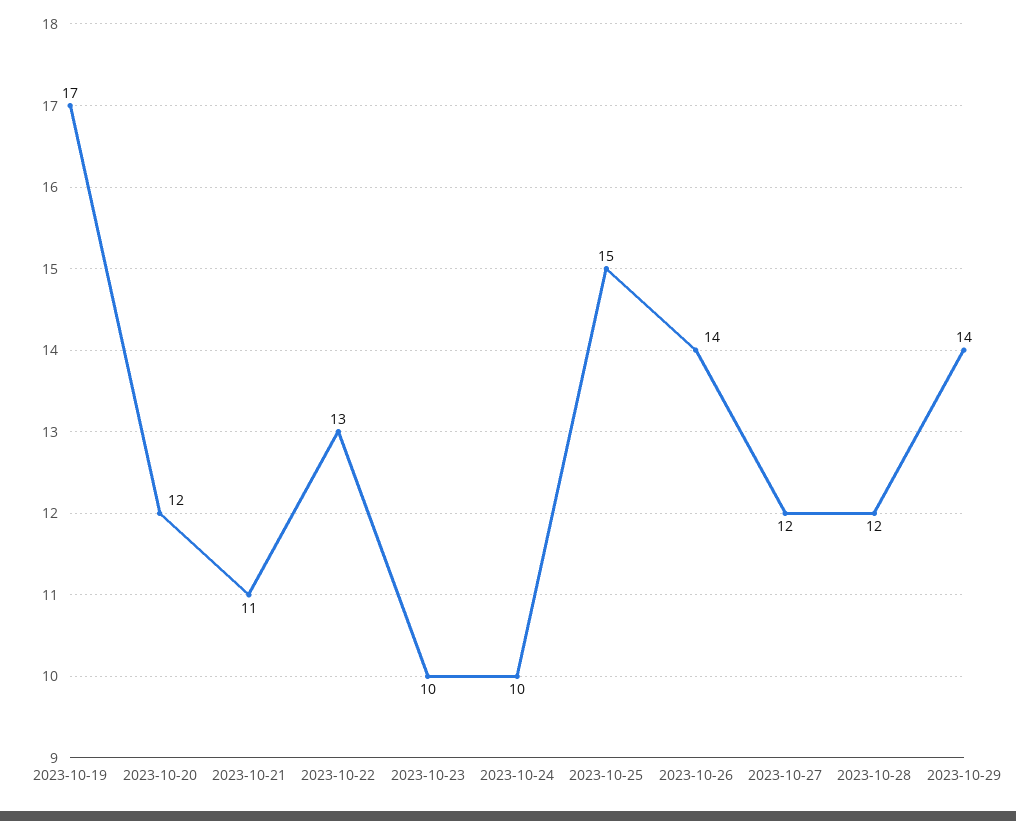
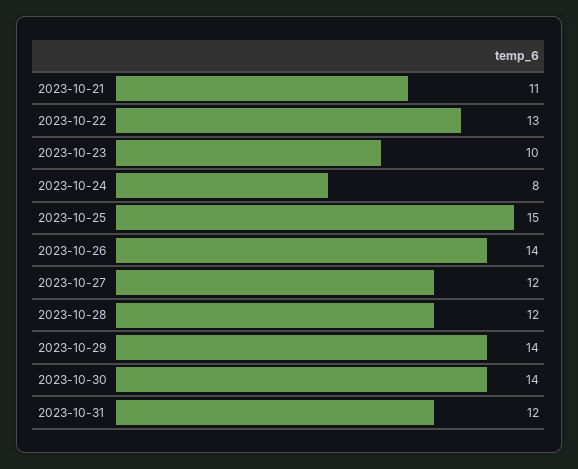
2023-10-19: 17 -> none
2023-10-20: 12 -> none
2023-10-24: 10 -> 8
2023-10-30: none -> 14
2023-10-31: none -> 12

